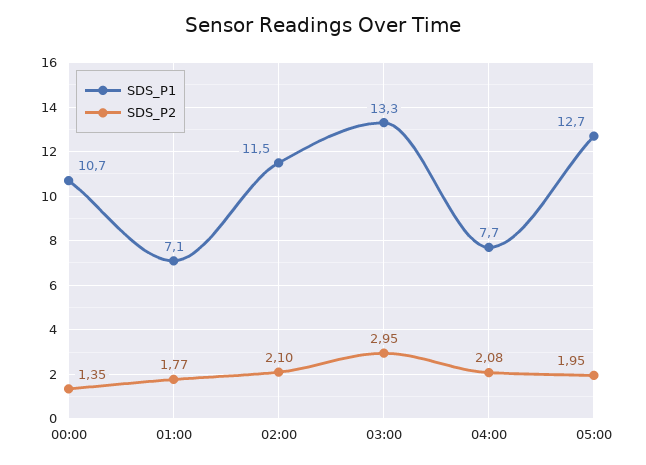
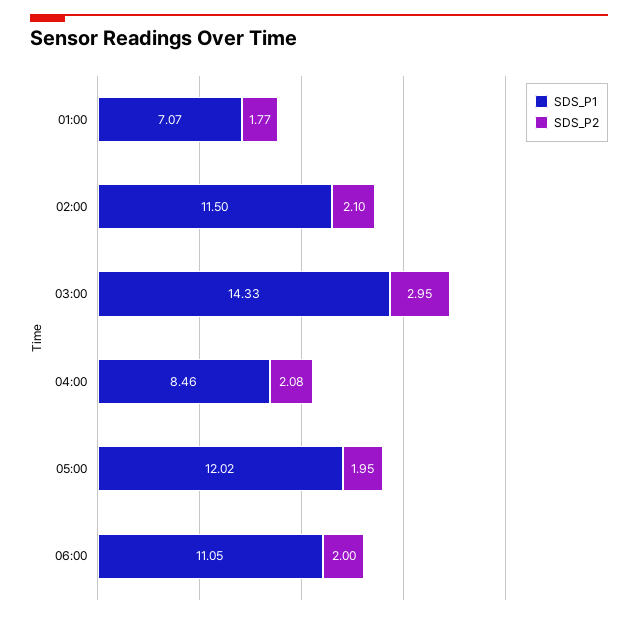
SDS_P1, 00:00: 10.7 -> none
SDS_P2, 00:00: 1.35 -> none
SDS_P1, 03:00: 13.3 -> 14.33
SDS_P1, 04:00: 7.7 -> 8.46
SDS_P1, 05:00: 12.7 -> 12.02
SDS_P1, 06:00: none -> 11.05
SDS_P2, 06:00: none -> 2

